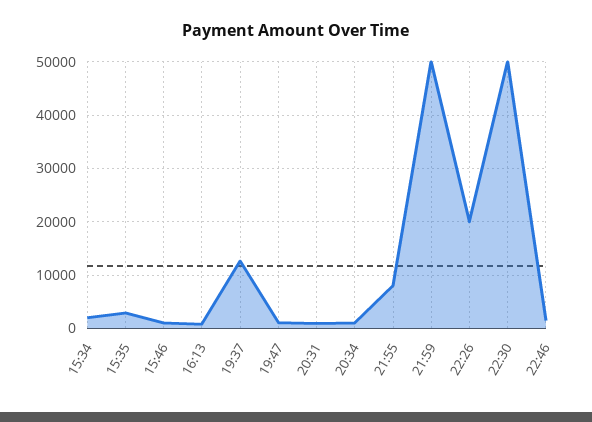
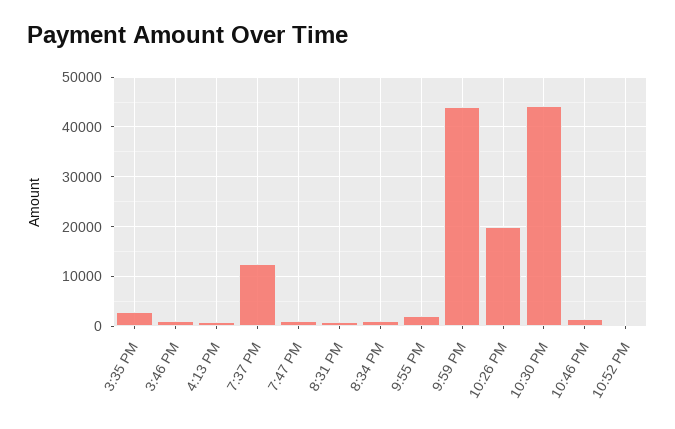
15:34: 2000 -> none
21:55: 8000 -> 2000
21:59: 50000 -> 44000
22:30: 50000 -> 44000
10:52 PM: none -> 0

